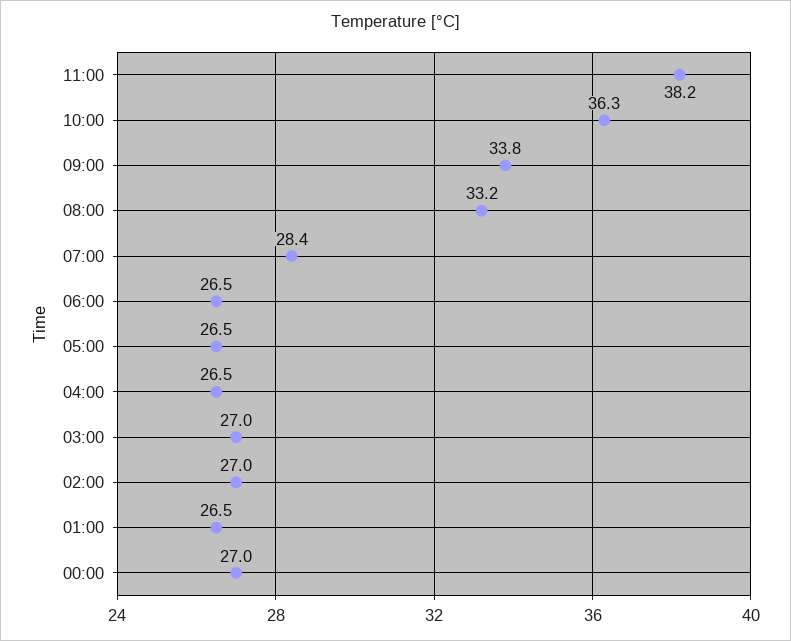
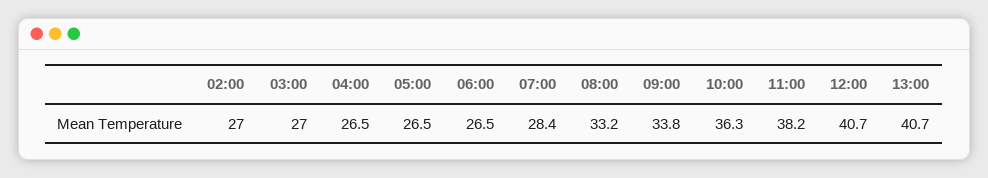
01:00: 26.5 -> none
00:00: 27 -> none
12:00: none -> 40.7
13:00: none -> 40.7

